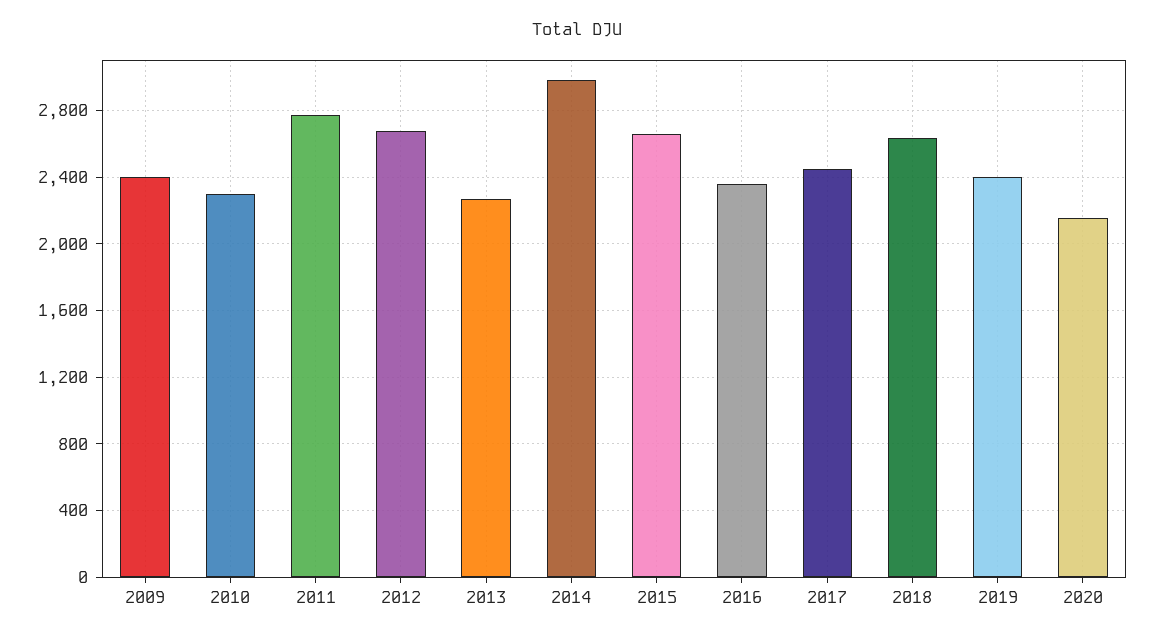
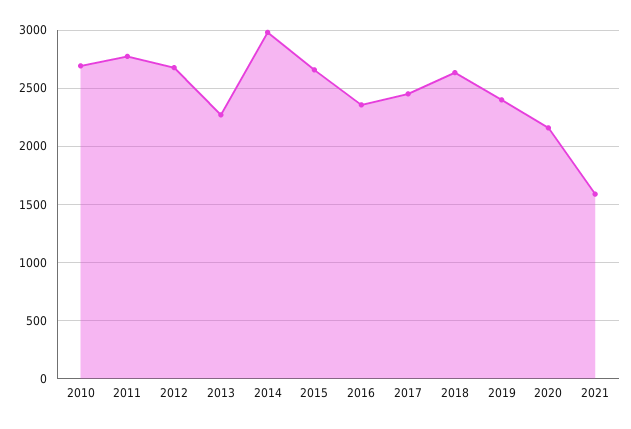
2009: 2400 -> none
2010: 2300 -> 2700
2021: none -> 1600

